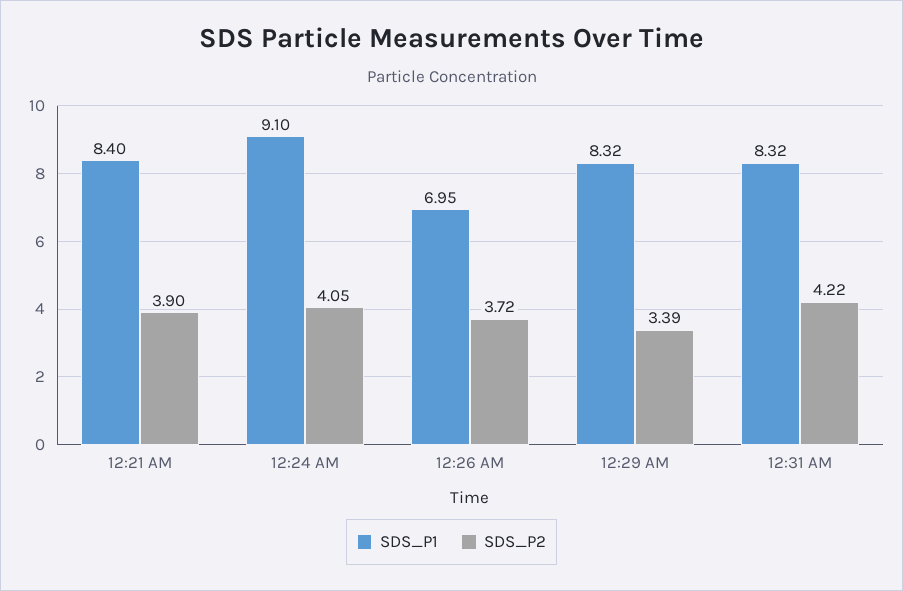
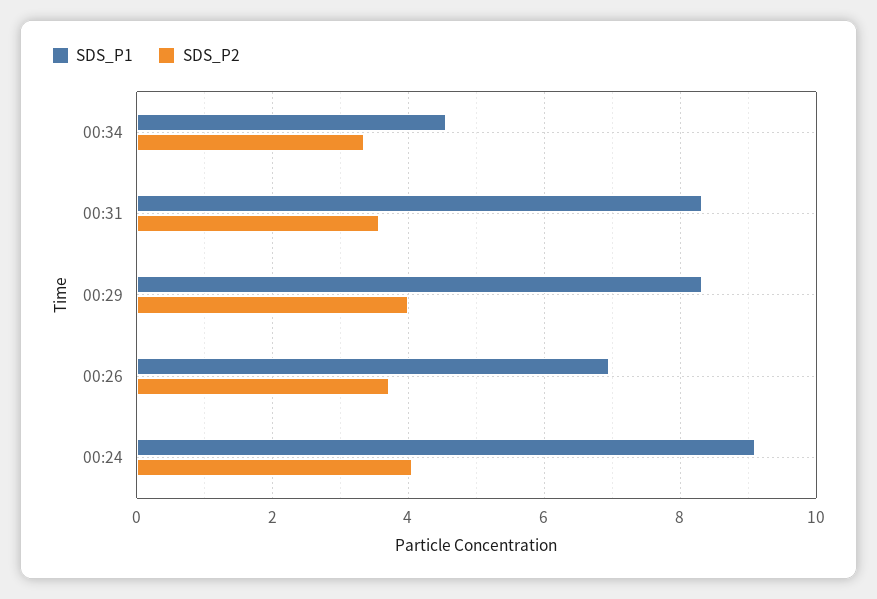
SDS_P1, 12:21 AM: 8.4 -> none
SDS_P2, 12:21 AM: 3.9 -> none
SDS_P2, 12:29 AM: 3.39 -> 4
SDS_P2, 12:31 AM: 4.22 -> 3.6
SDS_P1, 00:34: none -> 4.6
SDS_P2, 00:34: none -> 3.4

